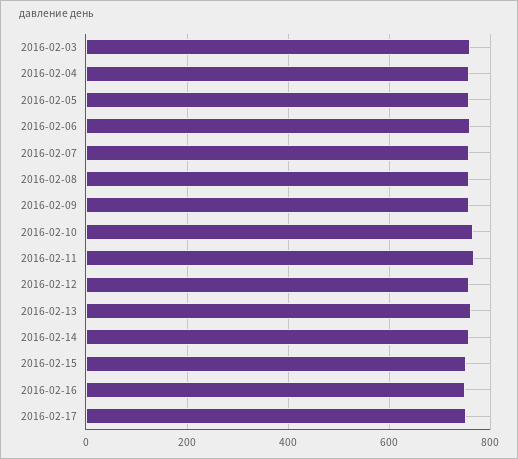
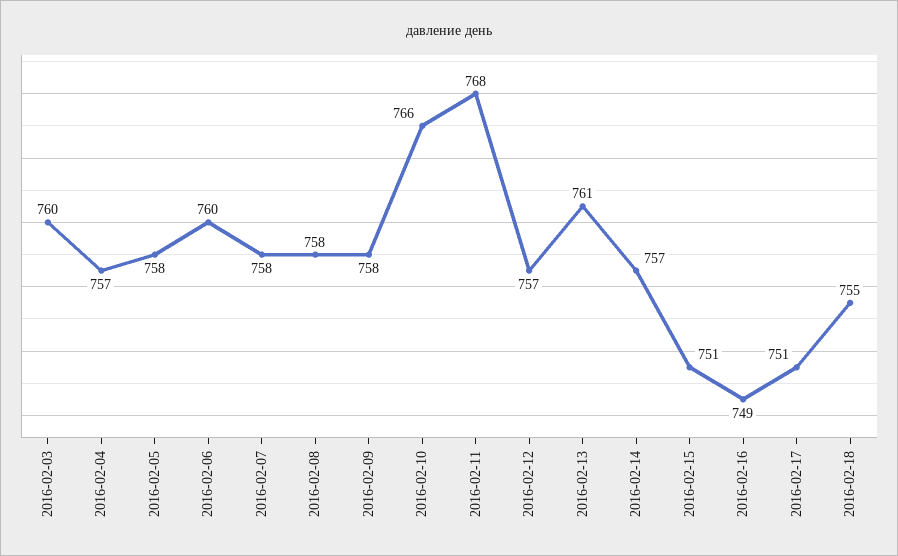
2016-02-18: none -> 755

